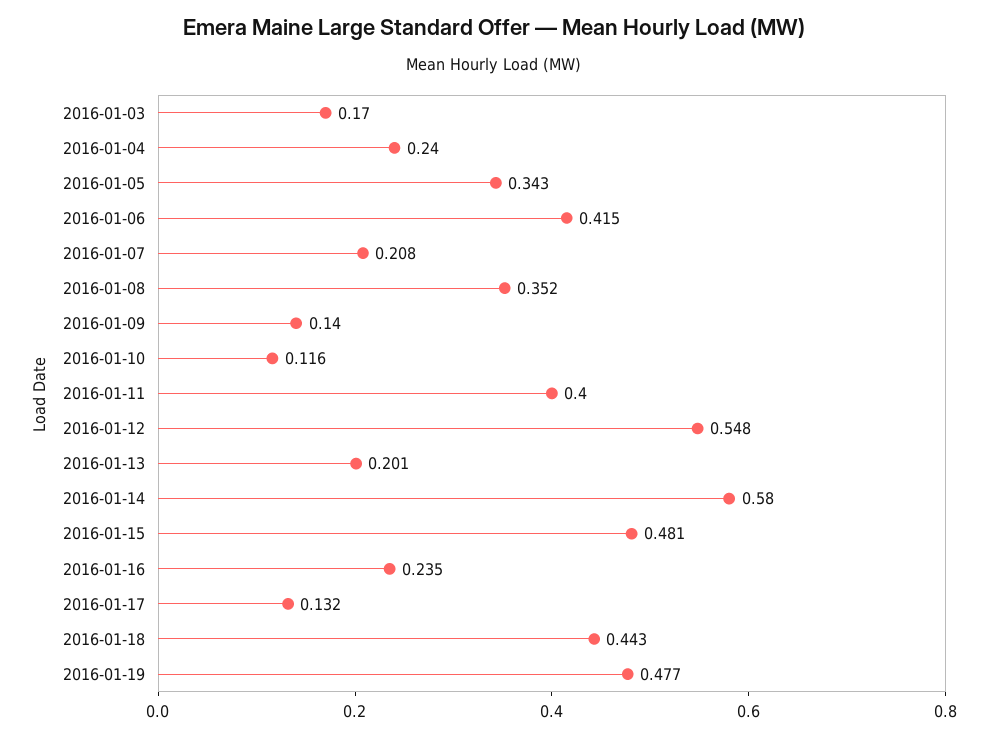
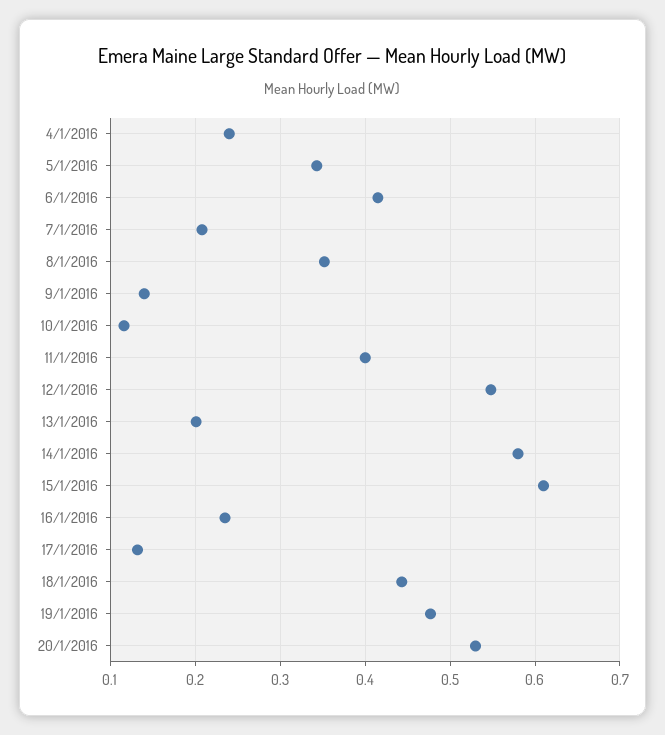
2016-01-03: 0.17 -> none
2016-01-15: 0.481 -> 0.61
20/1/2016: none -> 0.53

